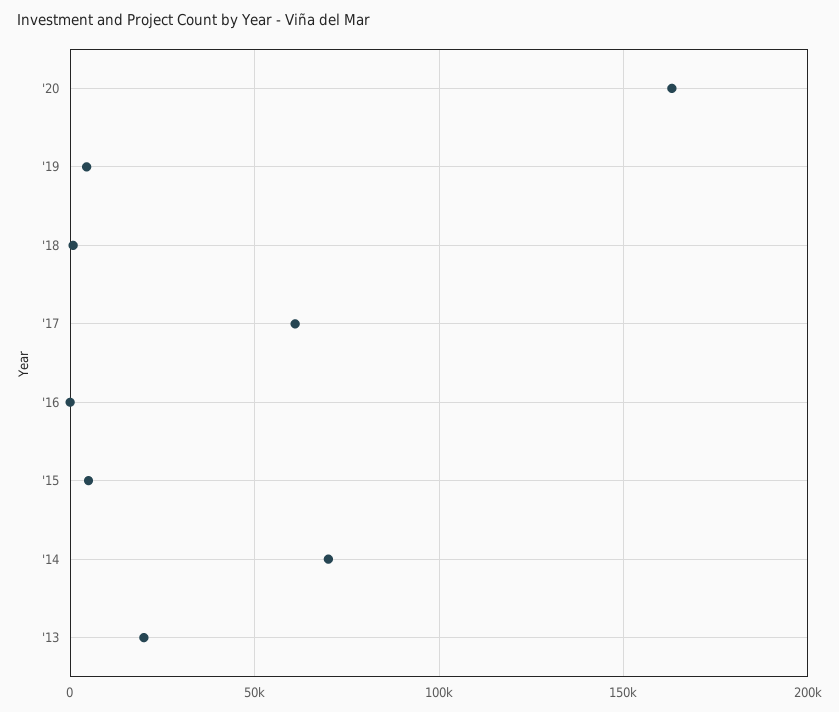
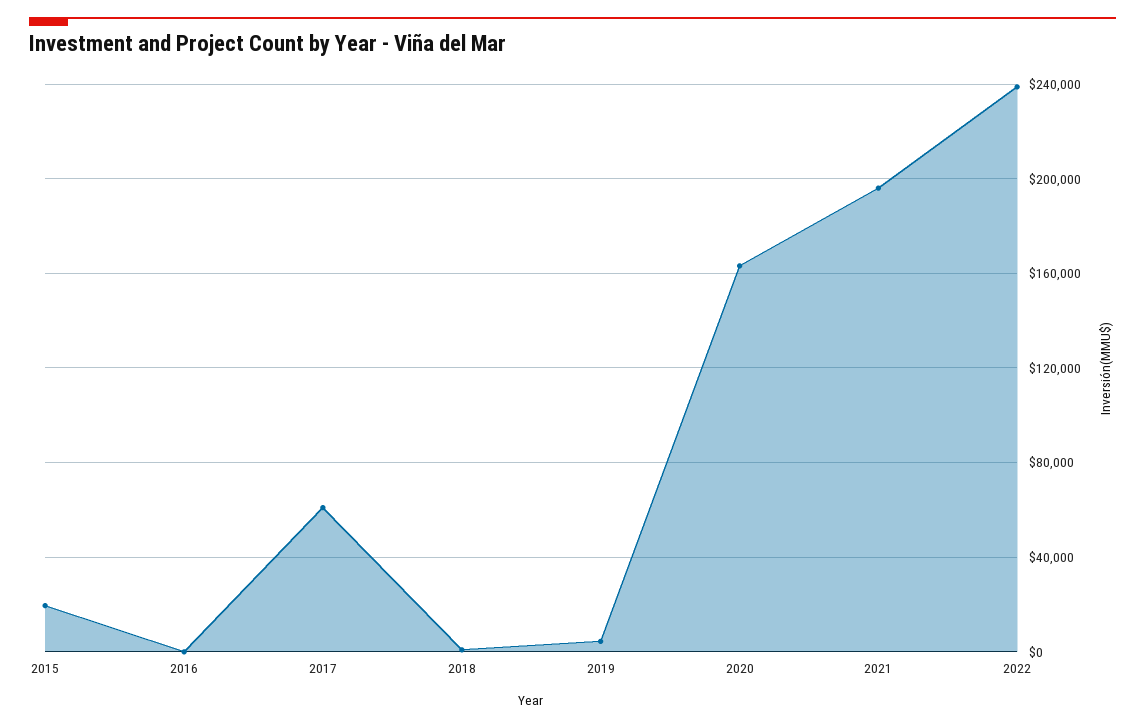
'15: 5000 -> 20000
'14: 70000 -> none
'13: 20000 -> none
2021: none -> 195000
2022: none -> 240000

